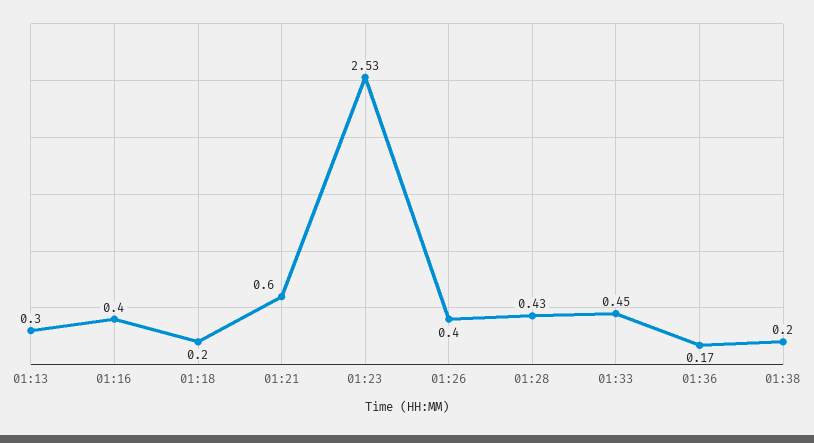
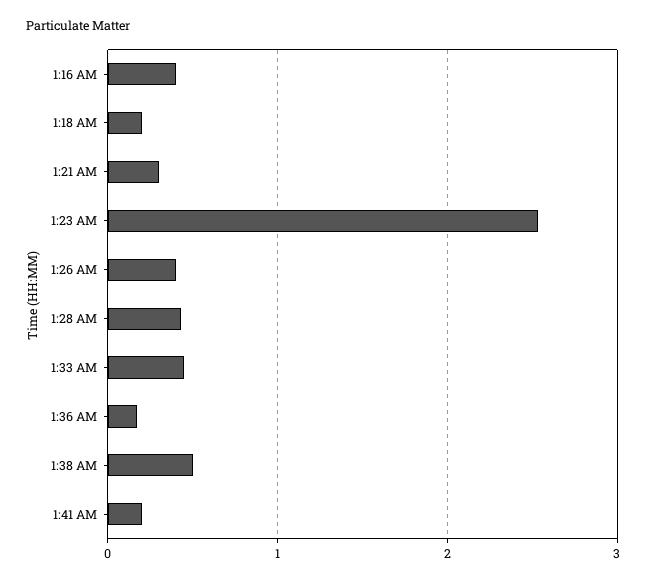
01:13: 0.3 -> none
01:21: 0.6 -> 0.3
01:38: 0.2 -> 0.5
1:41 AM: none -> 0.2

